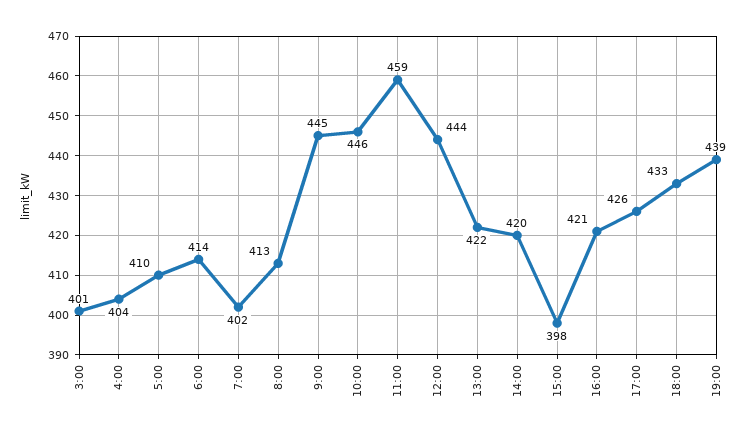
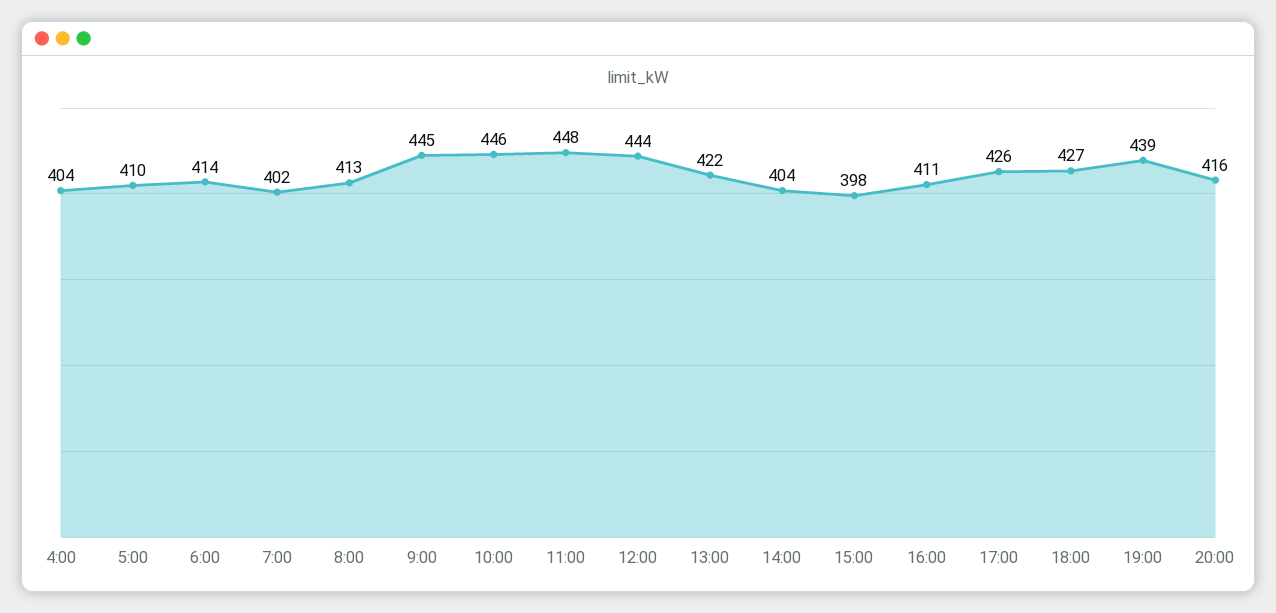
3:00: 401 -> none
11:00: 459 -> 448
14:00: 420 -> 404
16:00: 421 -> 411
18:00: 433 -> 427
20:00: none -> 416

